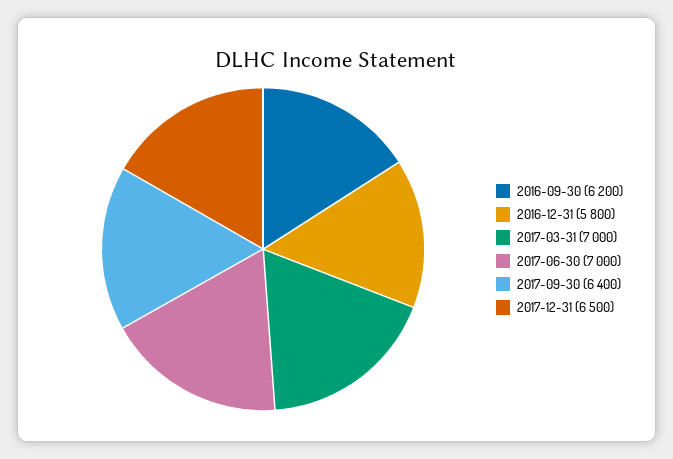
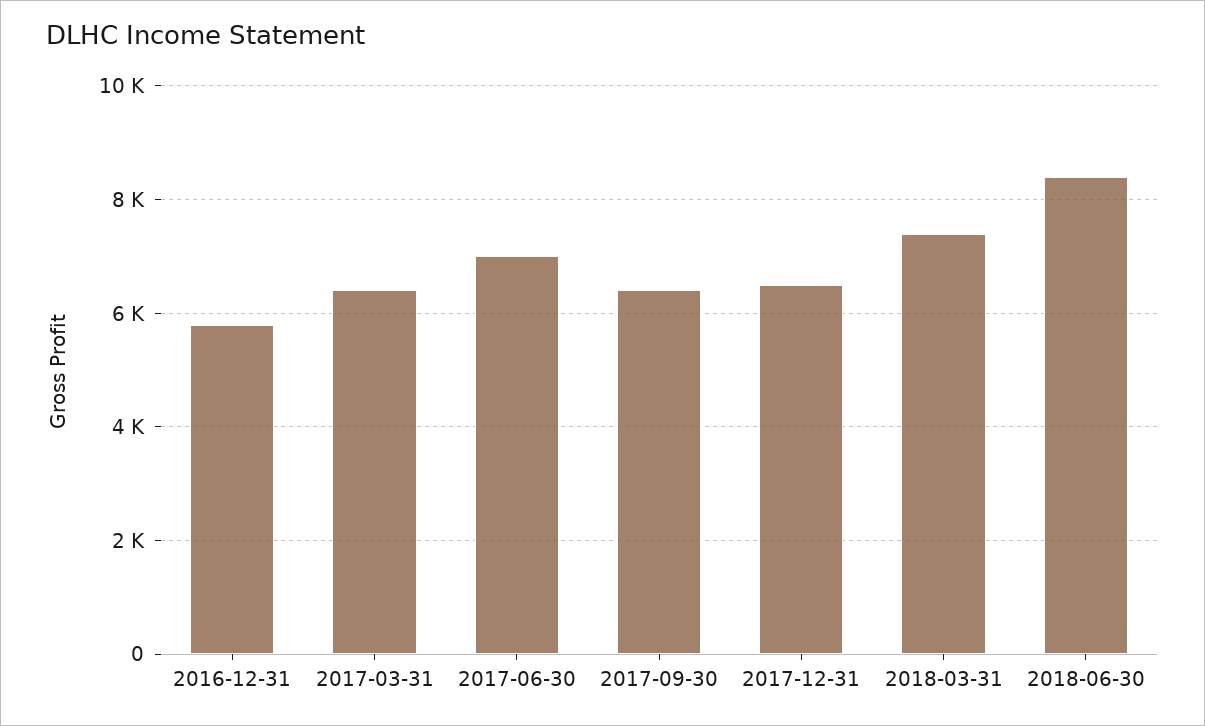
2016-09-30: 6200 -> none
2017-03-31: 7000 -> 6400
2018-03-31: none -> 7400
2018-06-30: none -> 8400

